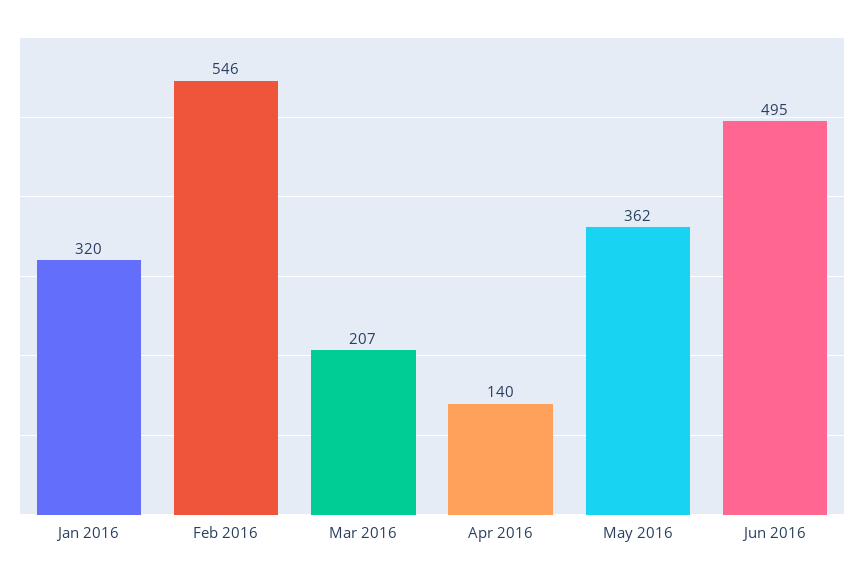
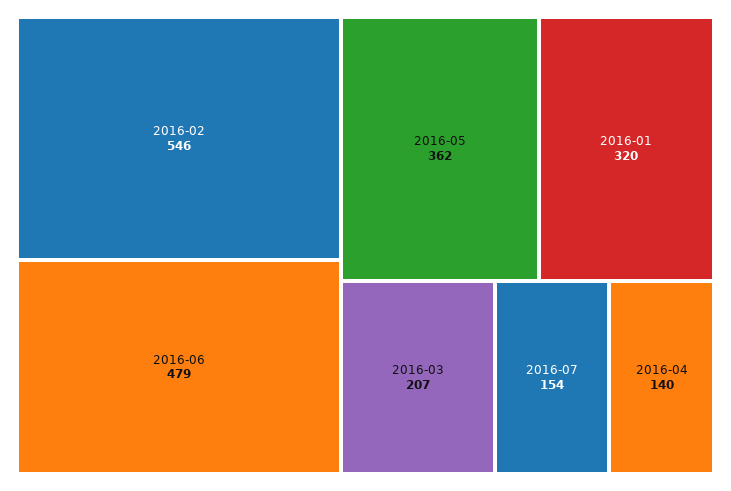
Jun 2016: 495 -> 479
2016-07: none -> 154

